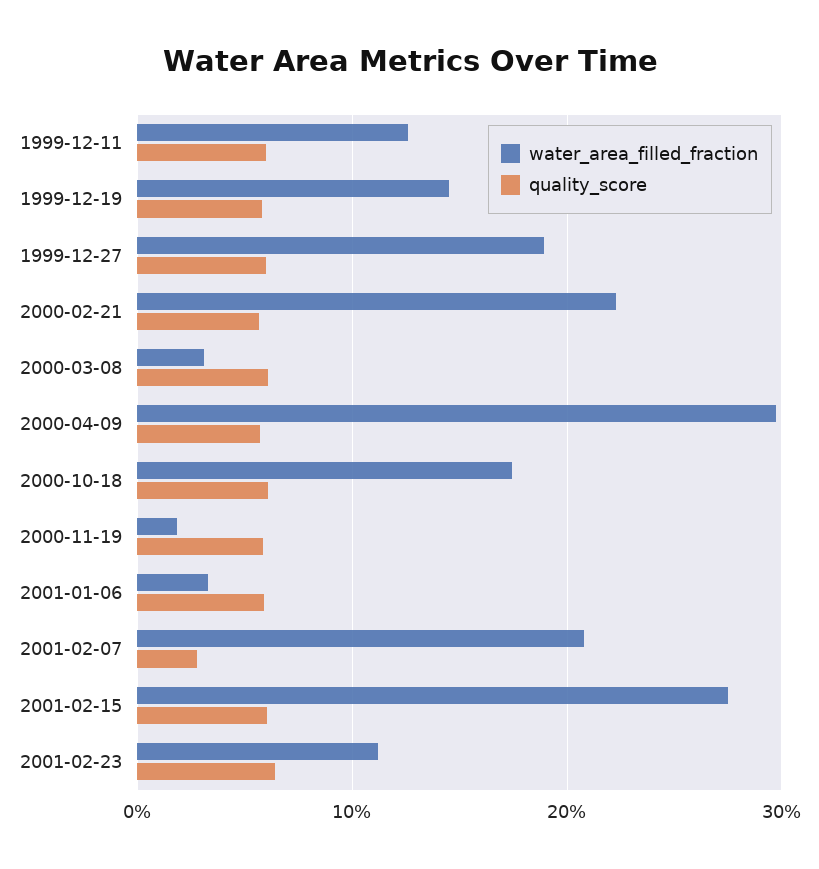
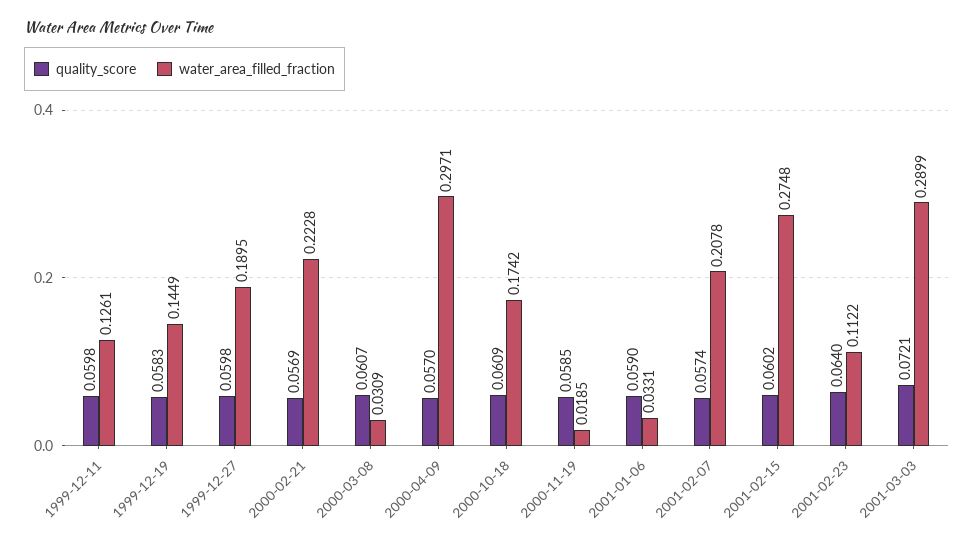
quality_score, 2001-02-07: 0.03 -> 0.0574
quality_score, 2001-03-03: none -> 0.0721
water_area_filled_fraction, 2001-03-03: none -> 0.2899

